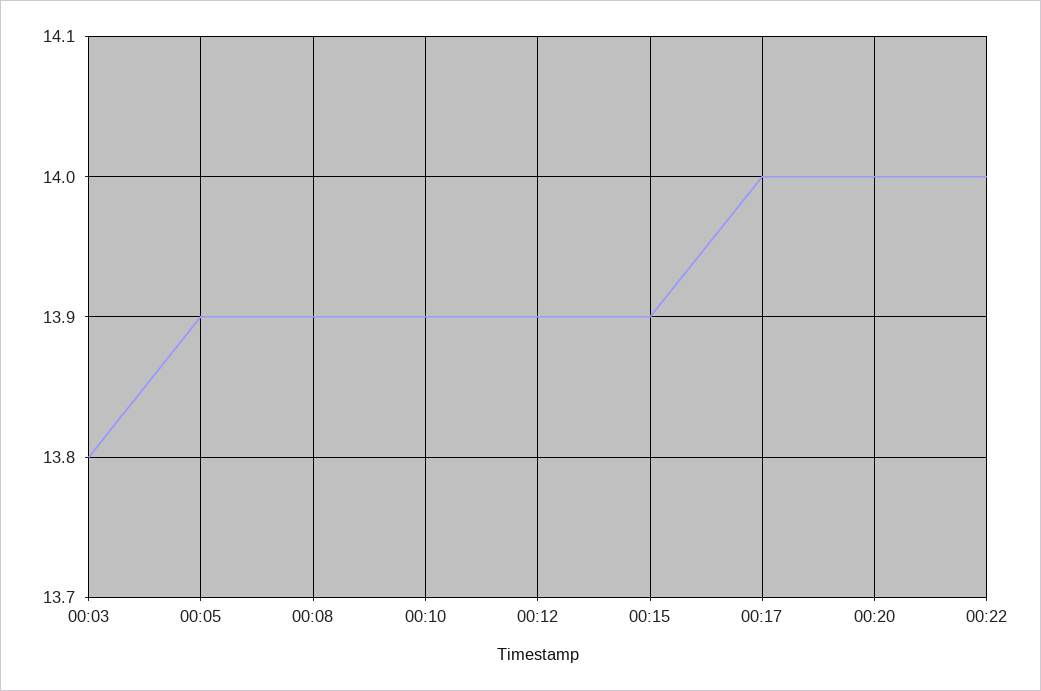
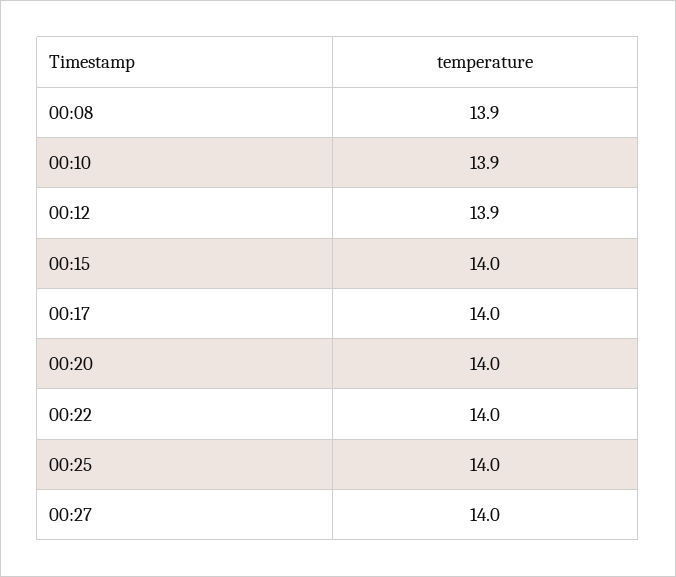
00:03: 13.8 -> none
00:05: 13.9 -> none
00:15: 13.9 -> 14
00:25: none -> 14
00:27: none -> 14

